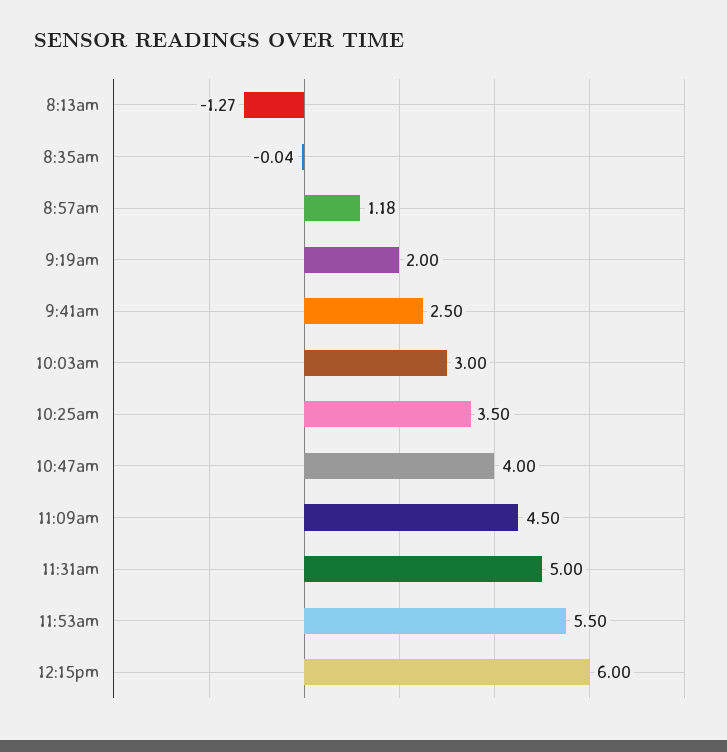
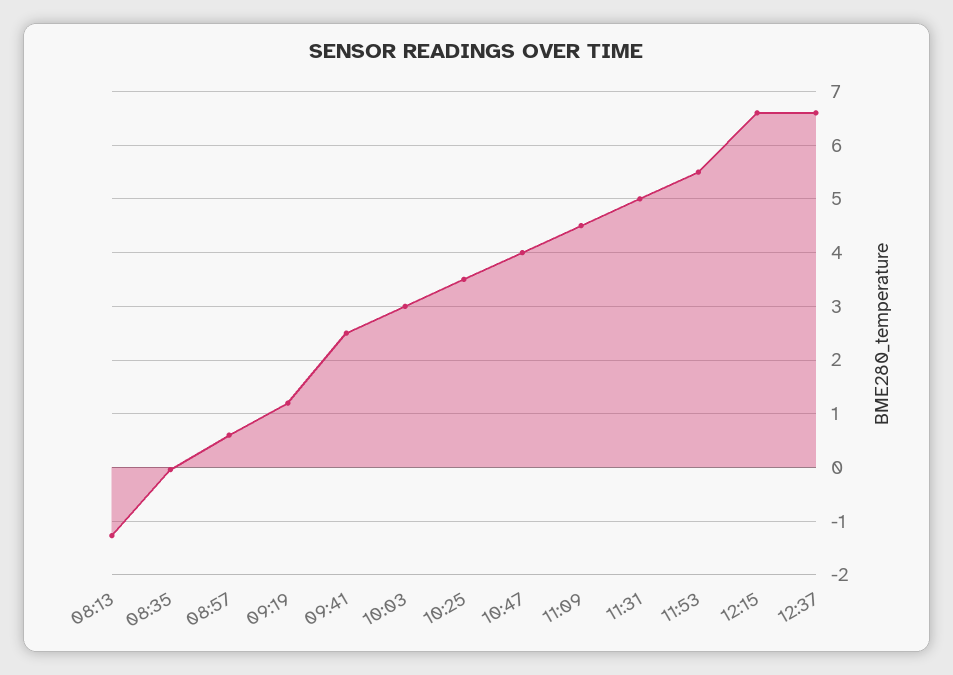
8:57am: 1.18 -> 0.6
9:19am: 2 -> 1.2
12:15pm: 6 -> 6.6
12:37: none -> 6.6

